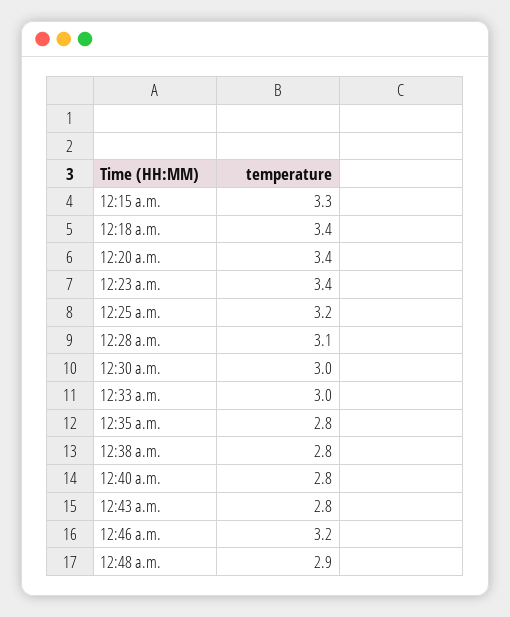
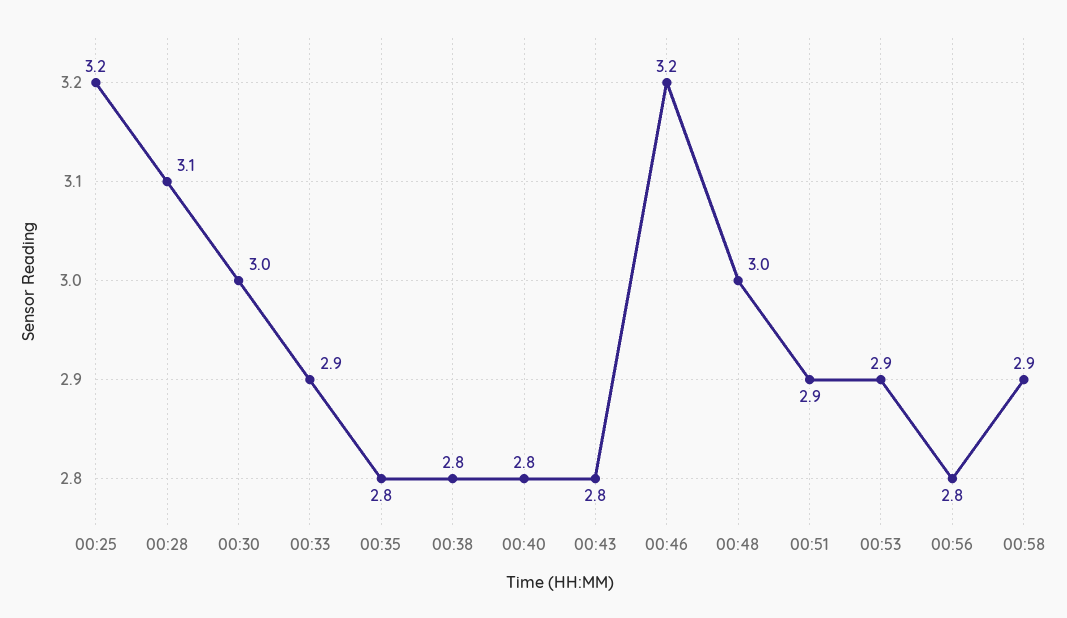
12:15 a.m.: 3.3 -> none
12:18 a.m.: 3.4 -> none
12:20 a.m.: 3.4 -> none
12:23 a.m.: 3.4 -> none
12:33 a.m.: 3 -> 2.9
12:48 a.m.: 2.9 -> 3
00:51: none -> 2.9
00:53: none -> 2.9
00:56: none -> 2.8
00:58: none -> 2.9

